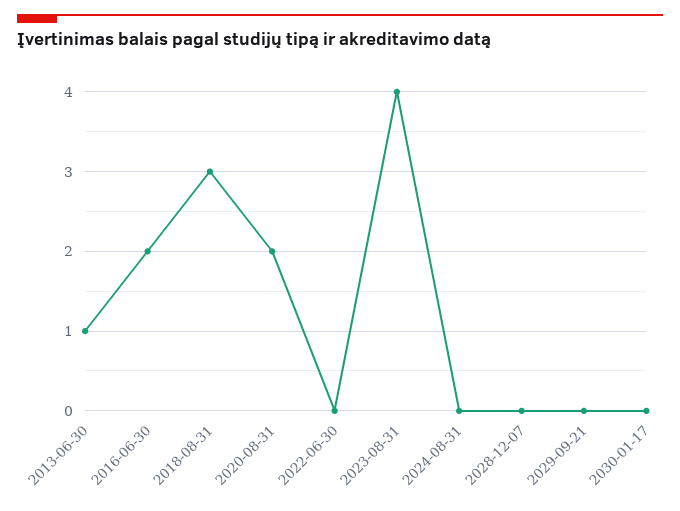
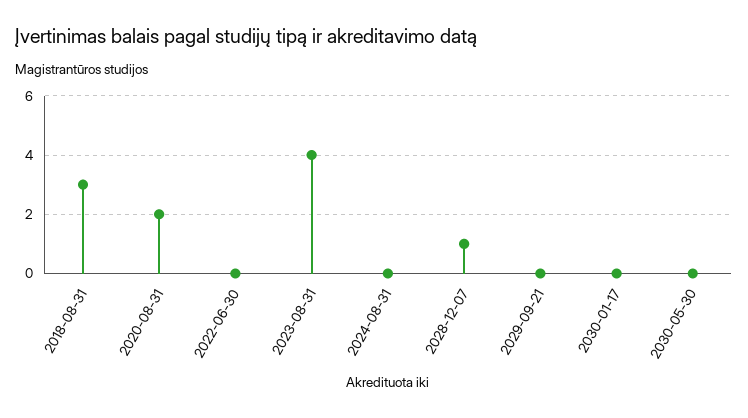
2013-06-30: 1 -> none
2016-06-30: 2 -> none
2028-12-07: 0 -> 1
2030-05-30: none -> 0

